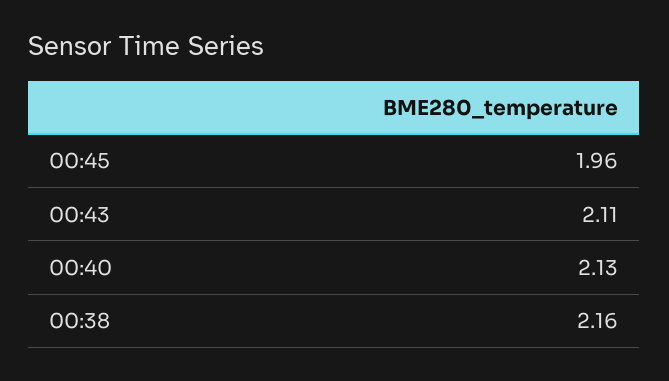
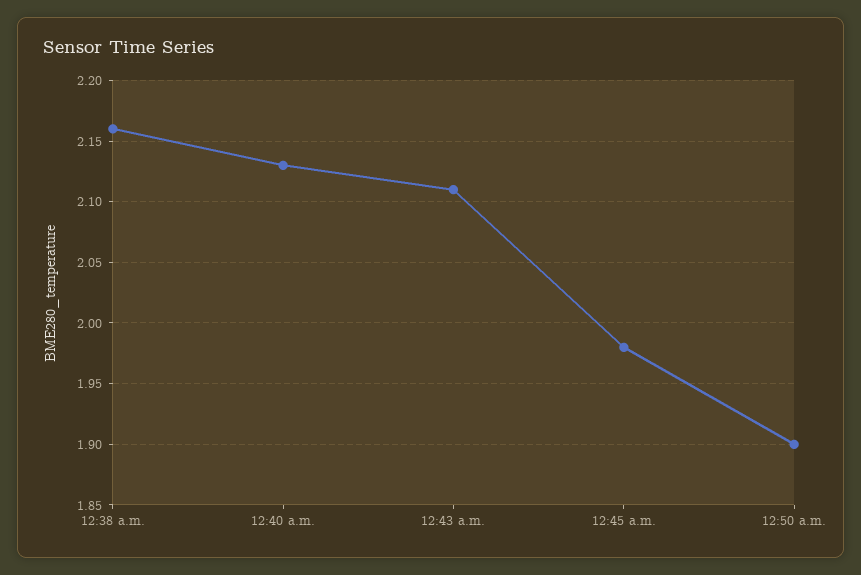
00:45: 1.96 -> 1.98
12:50 a.m.: none -> 1.9

